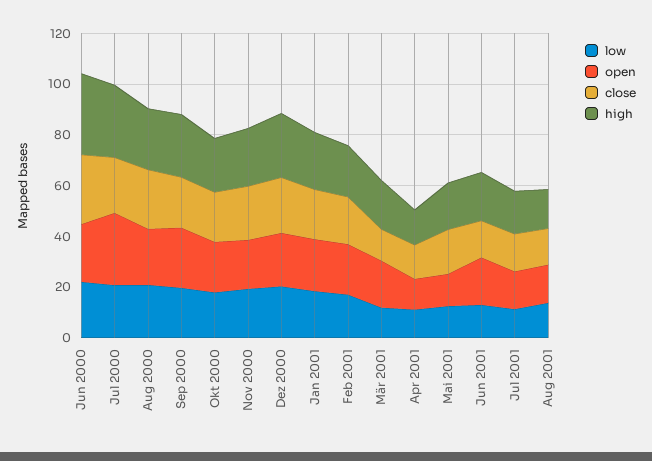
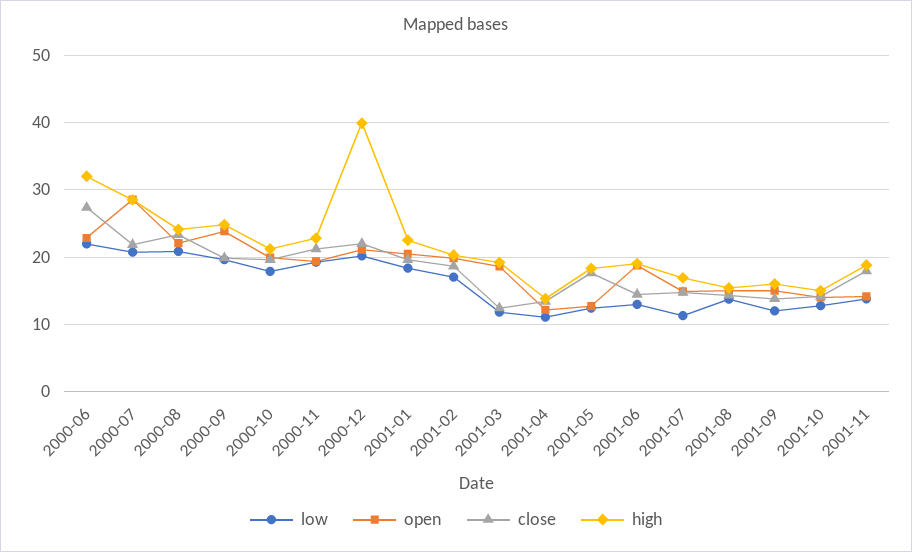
high, Dez 2000: 25 -> 40
low, 2001-09: none -> 12
open, 2001-09: none -> 15
close, 2001-09: none -> 14
high, 2001-09: none -> 16
low, 2001-10: none -> 13
open, 2001-10: none -> 14
close, 2001-10: none -> 14
high, 2001-10: none -> 15
low, 2001-11: none -> 14
open, 2001-11: none -> 14
close, 2001-11: none -> 18
high, 2001-11: none -> 19

